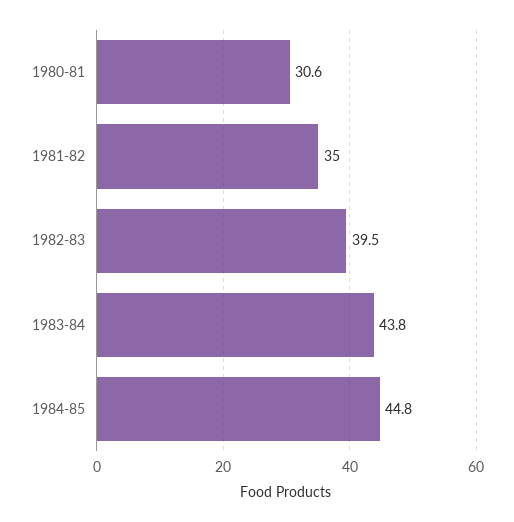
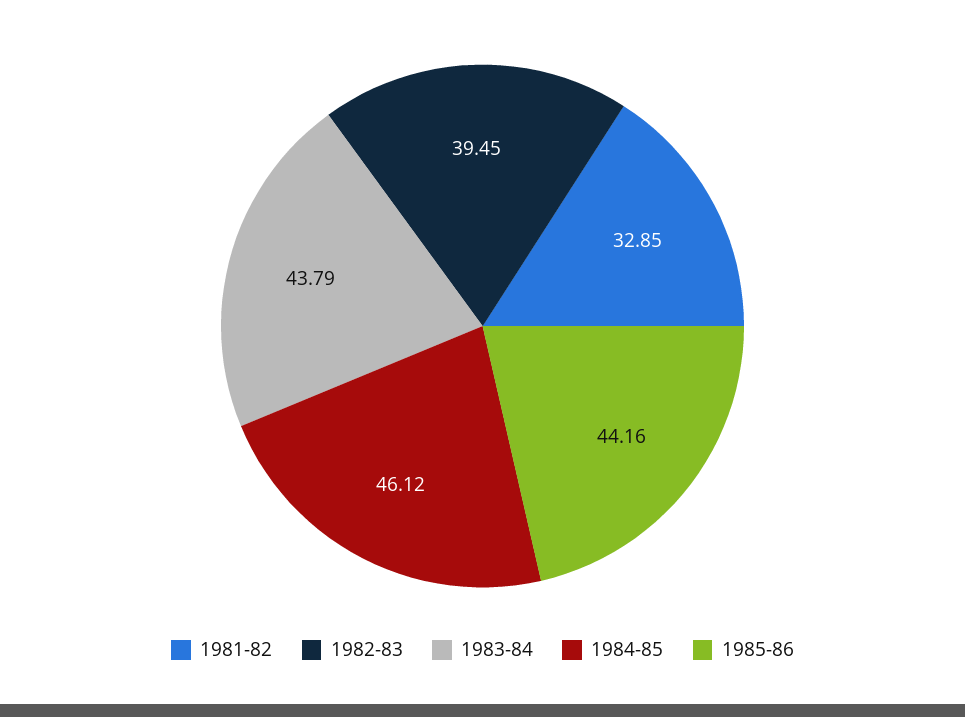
1980-81: 30.6 -> none
1981-82: 35 -> 32.85
1984-85: 44.8 -> 46.12
1985-86: none -> 44.16

